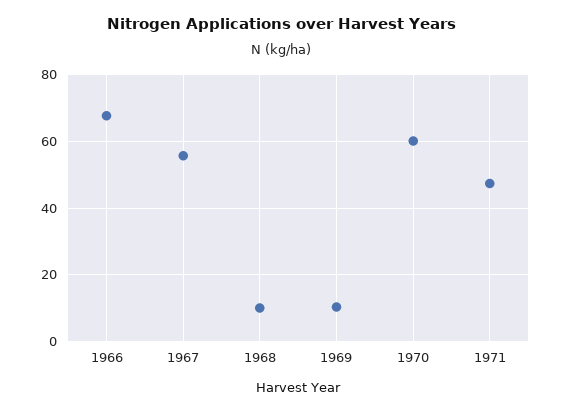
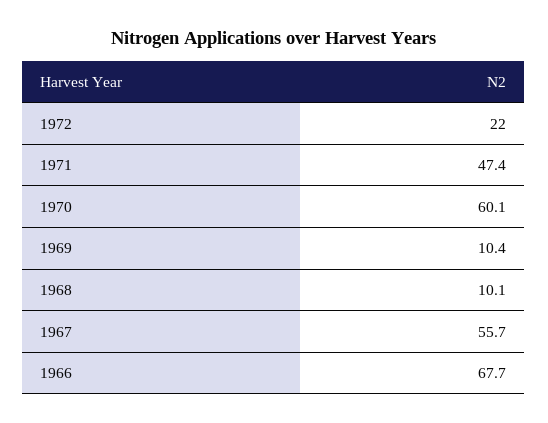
1972: none -> 22

